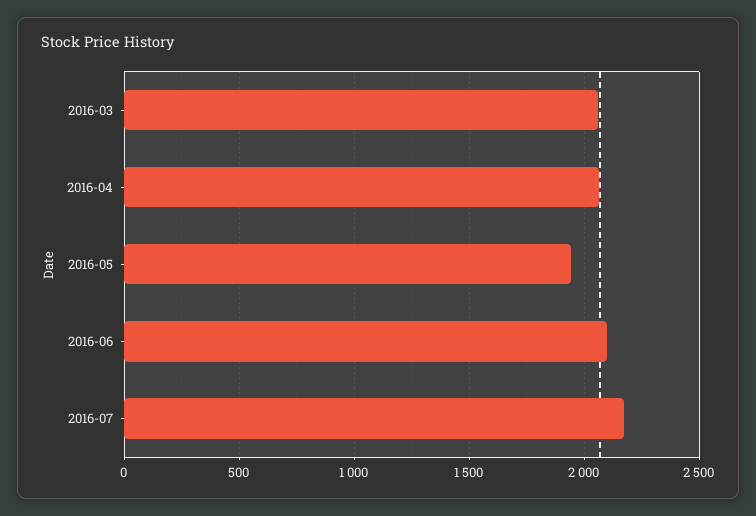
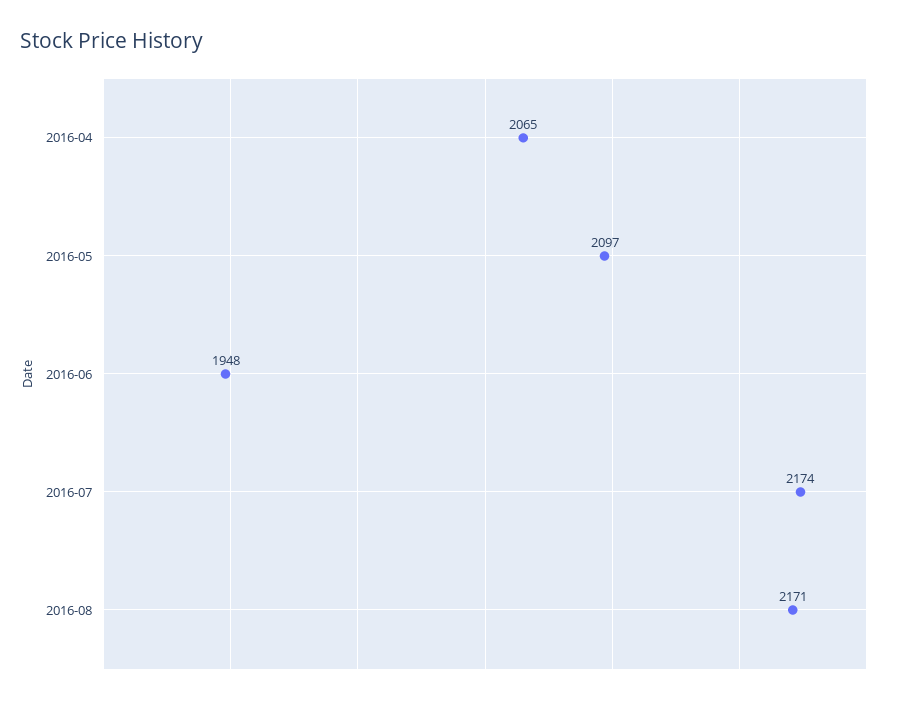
2016-03: 2050 -> none
2016-05: 1950 -> 2097
2016-06: 2100 -> 1948
2016-08: none -> 2171

